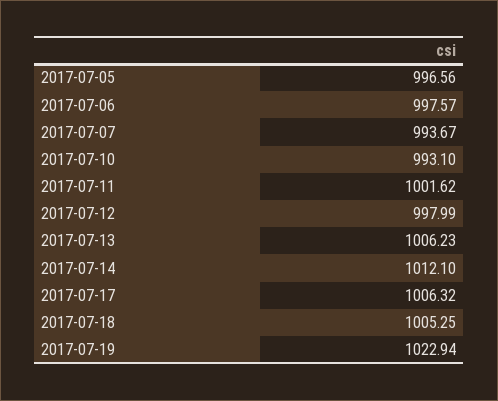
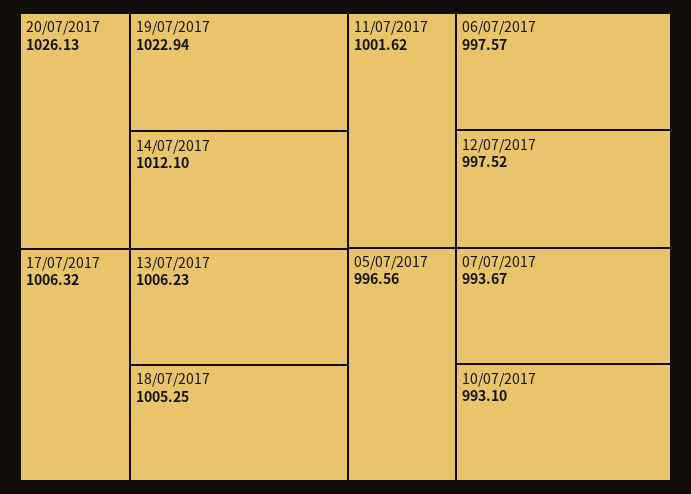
2017-07-12: 997.99 -> 997.52
20/07/2017: none -> 1026.13

